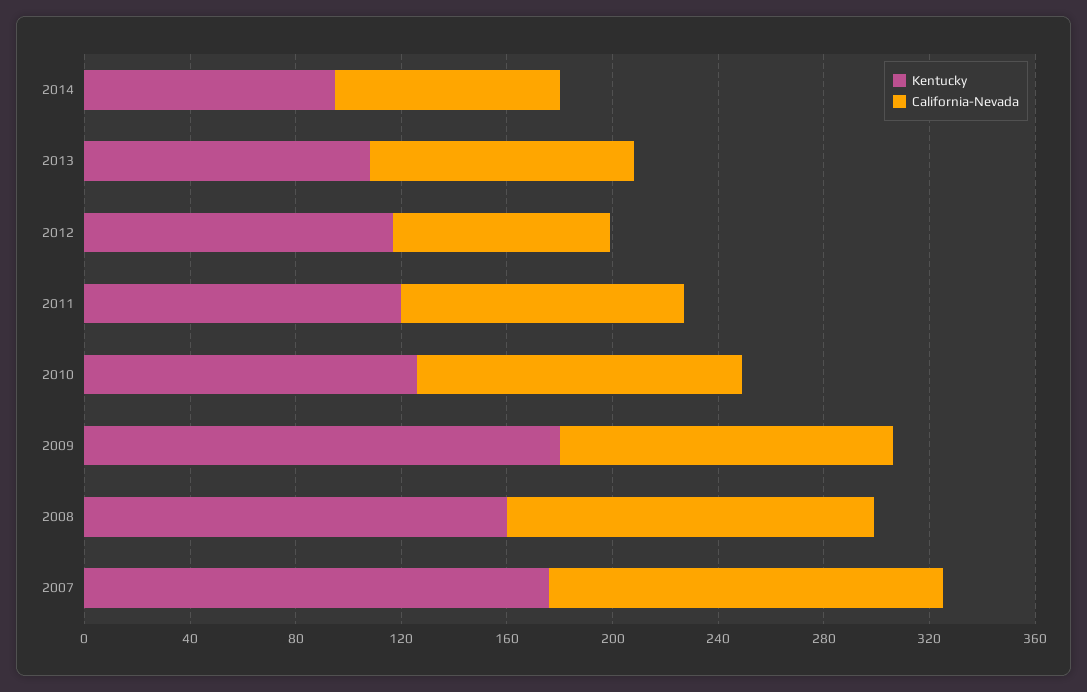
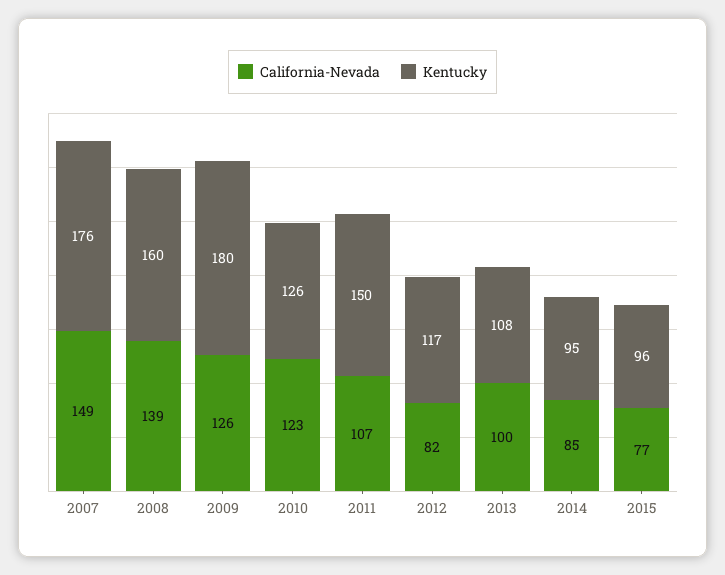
Kentucky, 2011: 120 -> 150
California-Nevada, 2015: none -> 77
Kentucky, 2015: none -> 96

